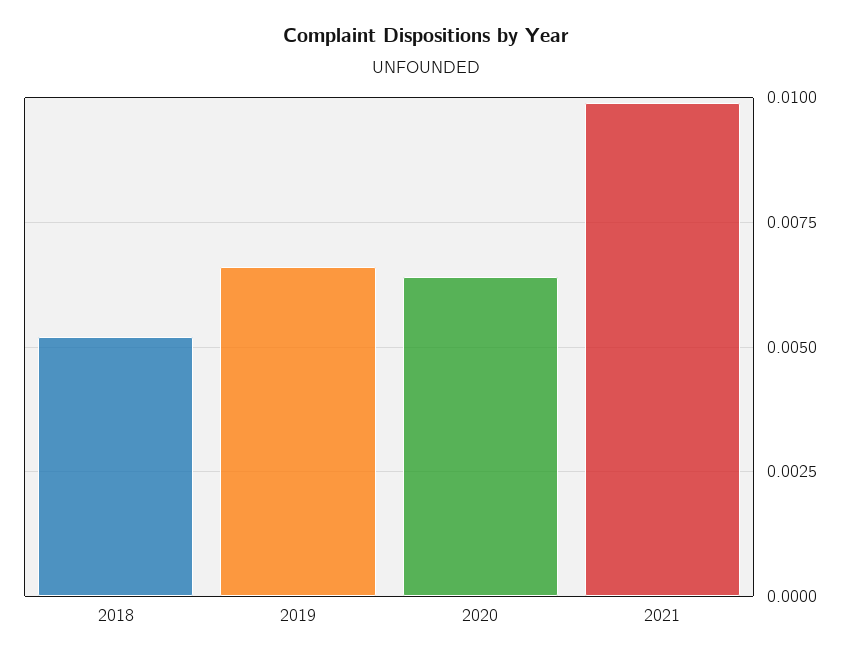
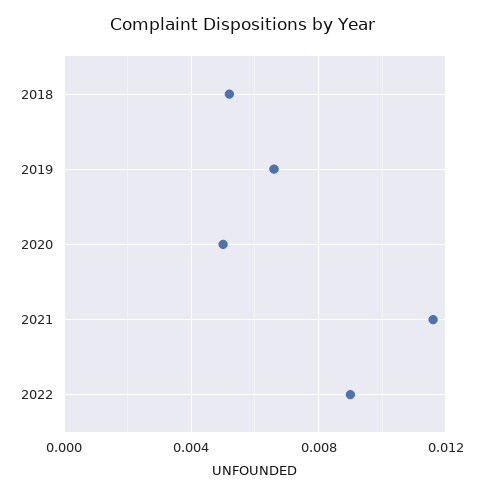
2020: 0.0065 -> 0.005
2021: 0.01 -> 0.0115
2022: none -> 0.009

